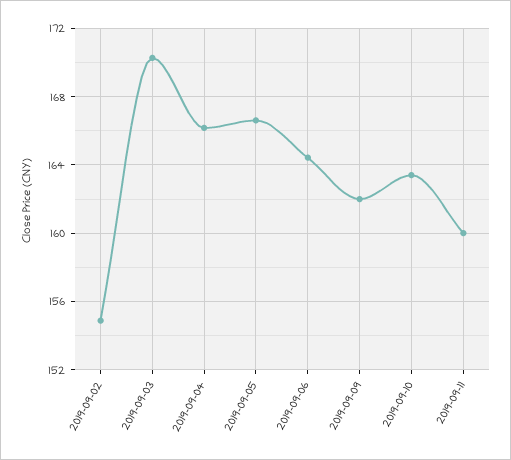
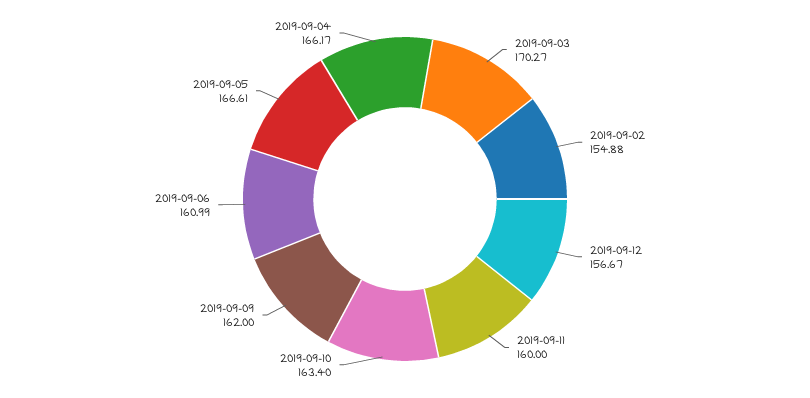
2019-09-06: 164.5 -> 160.99
2019-09-12: none -> 156.67

